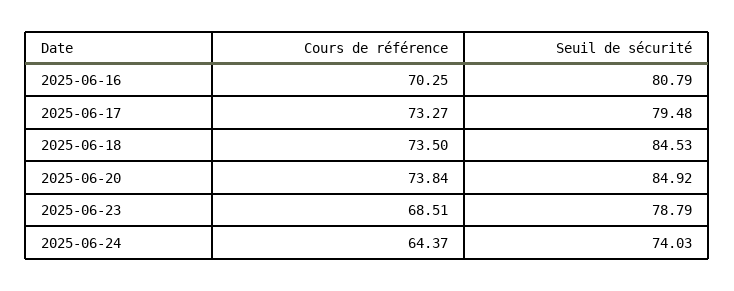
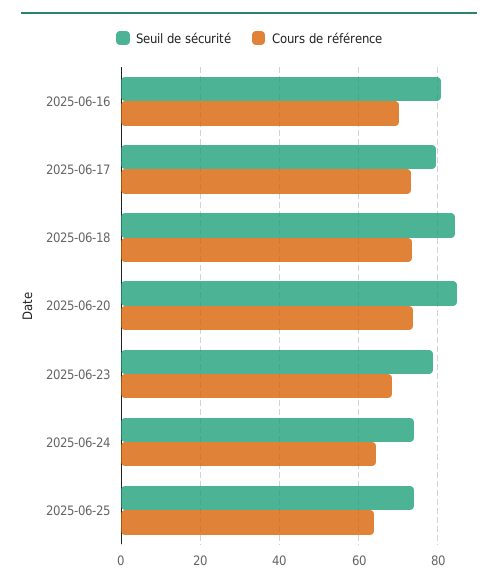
Seuil de sécurité, 2025-06-25: none -> 74
Cours de référence, 2025-06-25: none -> 64

